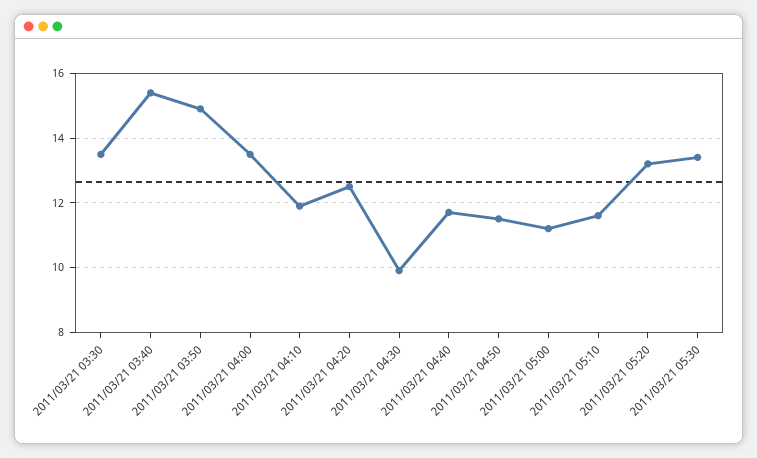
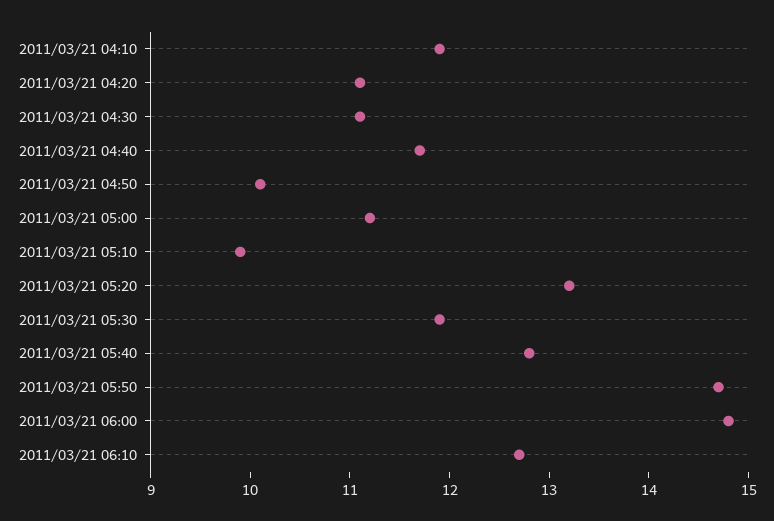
2011/03/21 03:30: 13.5 -> none
2011/03/21 03:40: 15.5 -> none
2011/03/21 03:50: 15 -> none
2011/03/21 04:00: 13.5 -> none
2011/03/21 04:20: 12.5 -> 11.1
2011/03/21 04:30: 10 -> 11.1
2011/03/21 04:50: 11.5 -> 10.1
2011/03/21 05:10: 11.5 -> 9.9
2011/03/21 05:30: 13.5 -> 11.9
2011/03/21 05:40: none -> 12.8
2011/03/21 05:50: none -> 14.7
2011/03/21 06:00: none -> 14.8
2011/03/21 06:10: none -> 12.7

